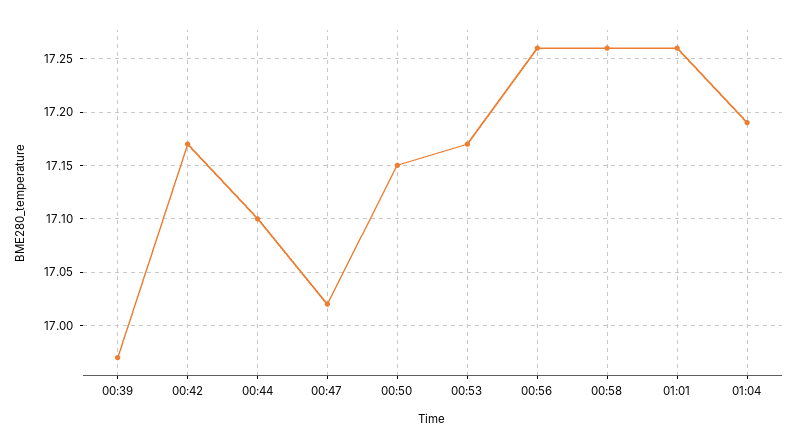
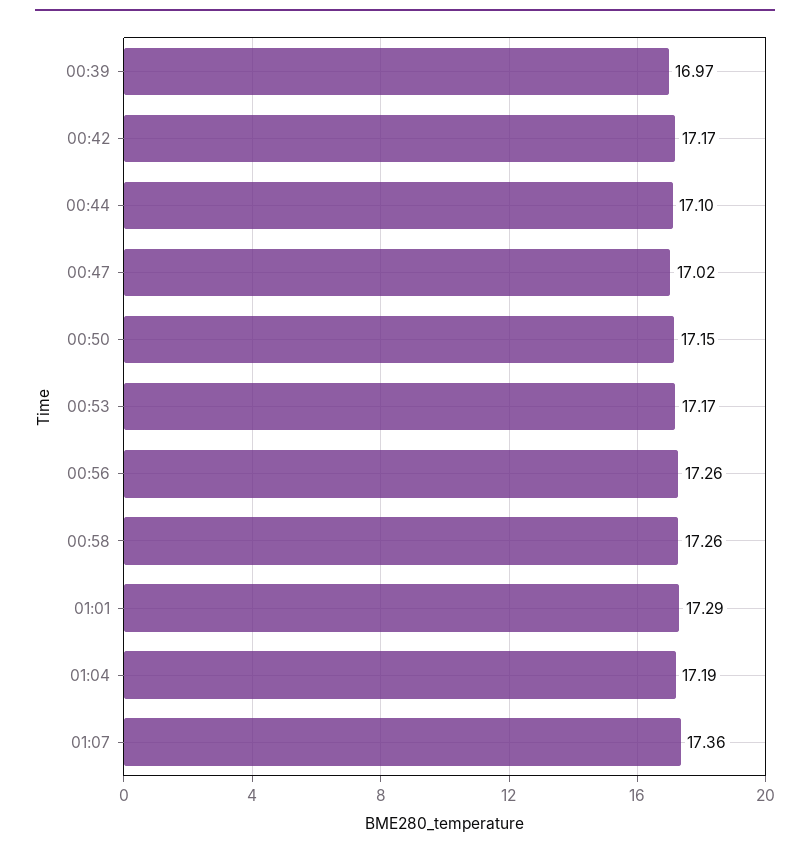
01:01: 17.26 -> 17.29
01:07: none -> 17.36

